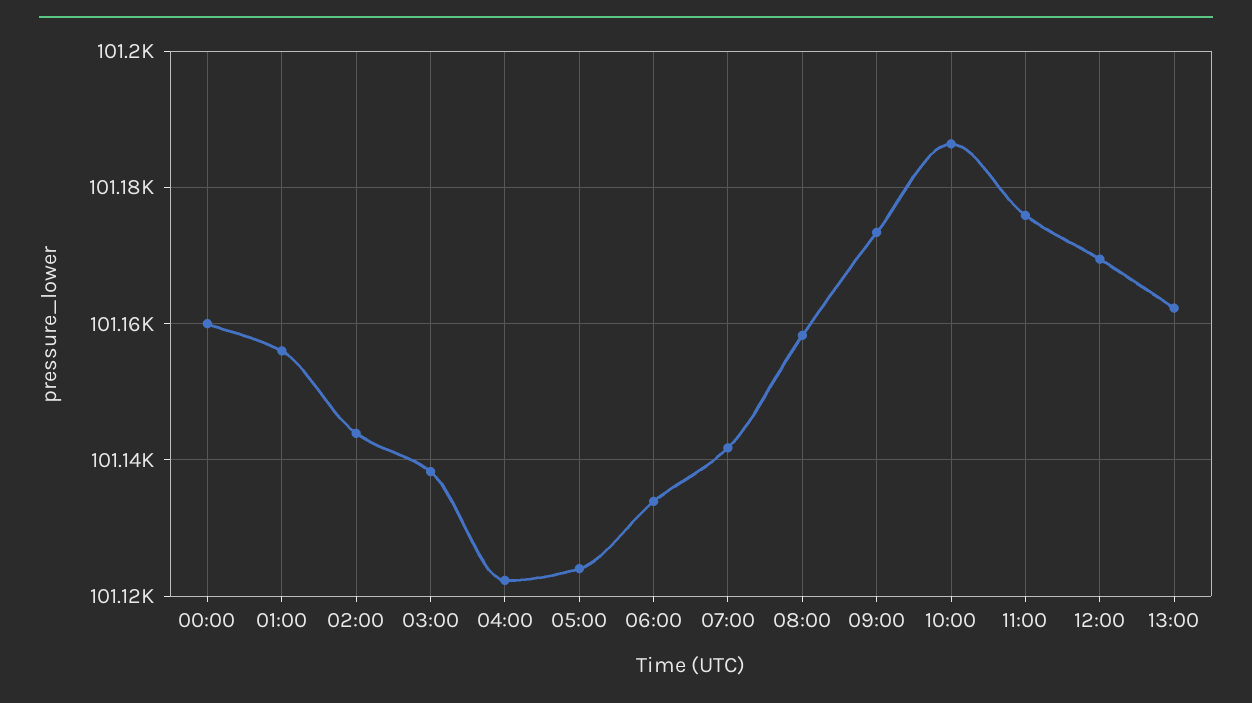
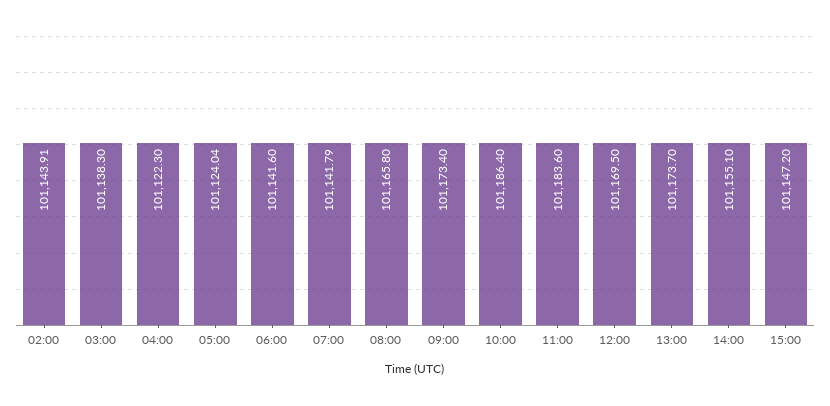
00:00: 101160 -> none
01:00: 101156 -> none
06:00: 101134 -> 101141.6
08:00: 101158 -> 101165.8
11:00: 101176 -> 101183.6
13:00: 101162 -> 101173.7
14:00: none -> 101155.1
15:00: none -> 101147.2

